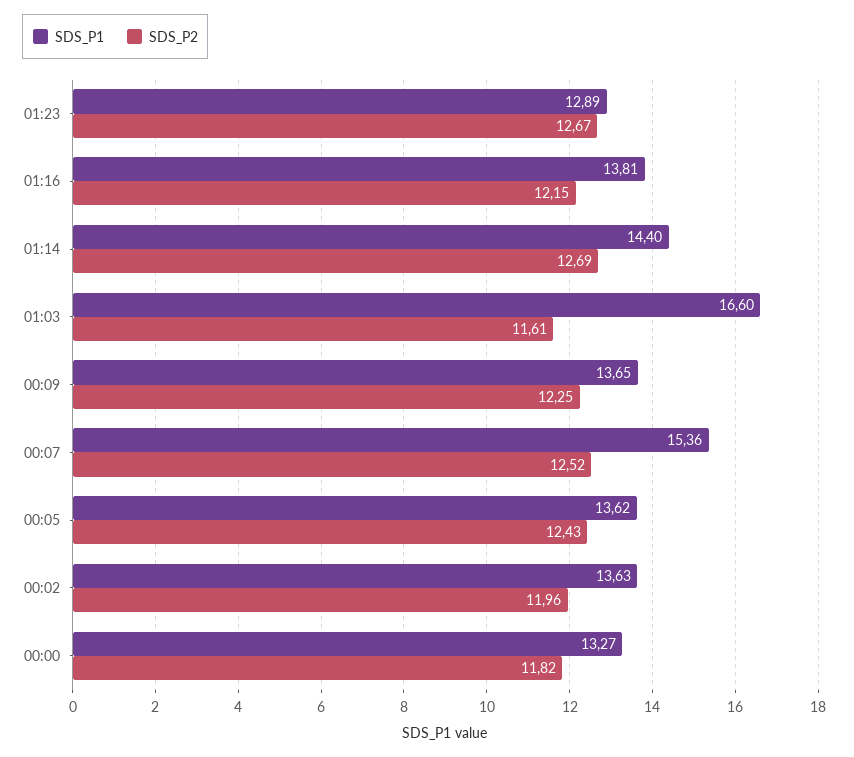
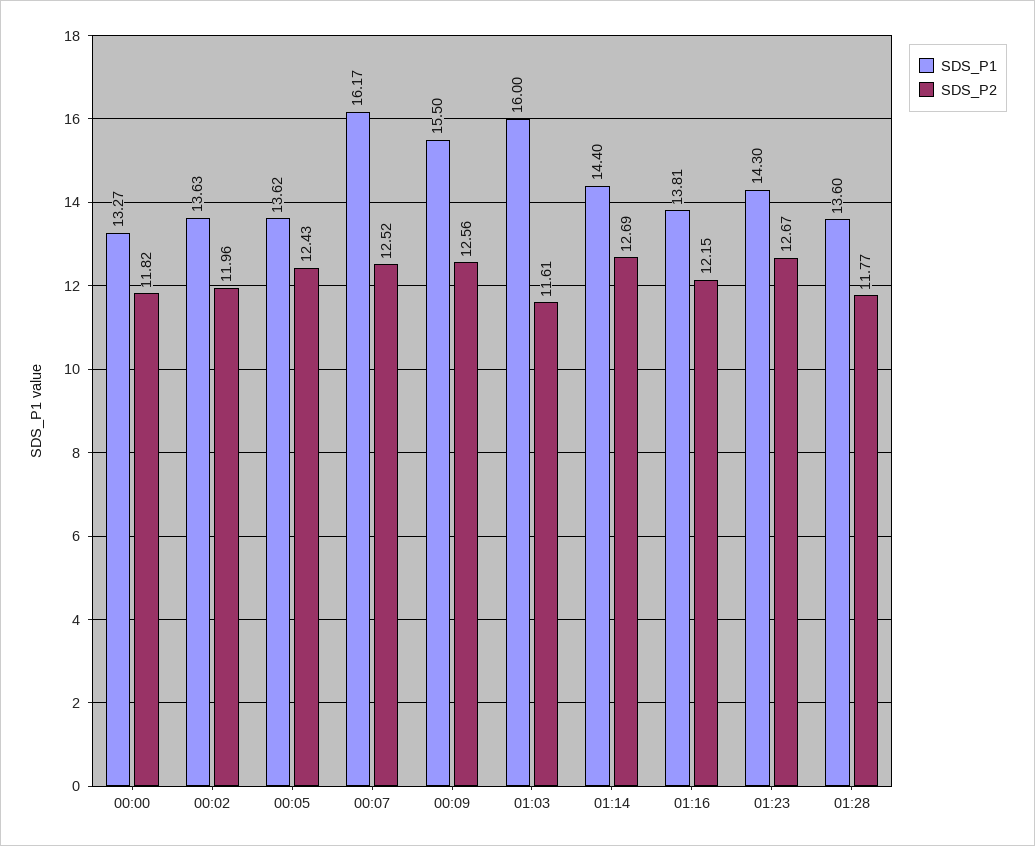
SDS_P1, 01:23: 12.89 -> 14.3
SDS_P1, 01:03: 16.6 -> 16
SDS_P1, 00:09: 13.65 -> 15.5
SDS_P2, 00:09: 12.25 -> 12.56
SDS_P1, 00:07: 15.36 -> 16.17
SDS_P1, 01:28: none -> 13.6
SDS_P2, 01:28: none -> 11.77

